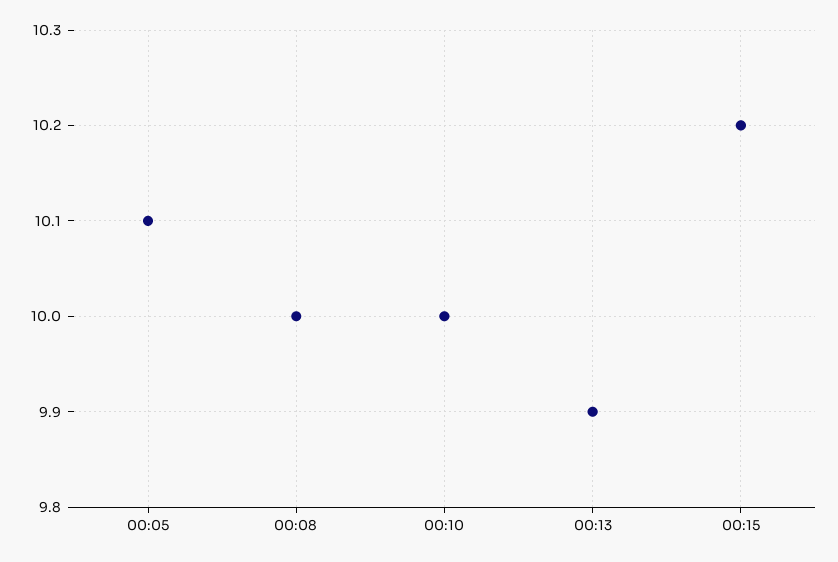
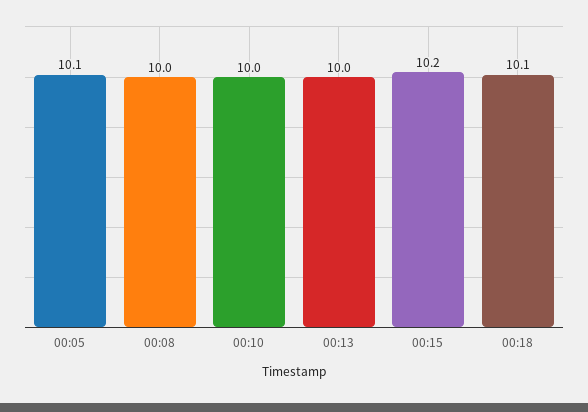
00:13: 9.9 -> 10
00:18: none -> 10.1

